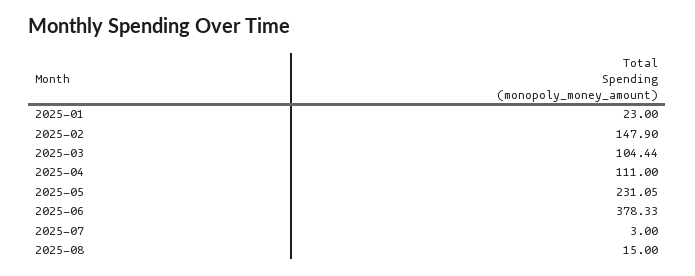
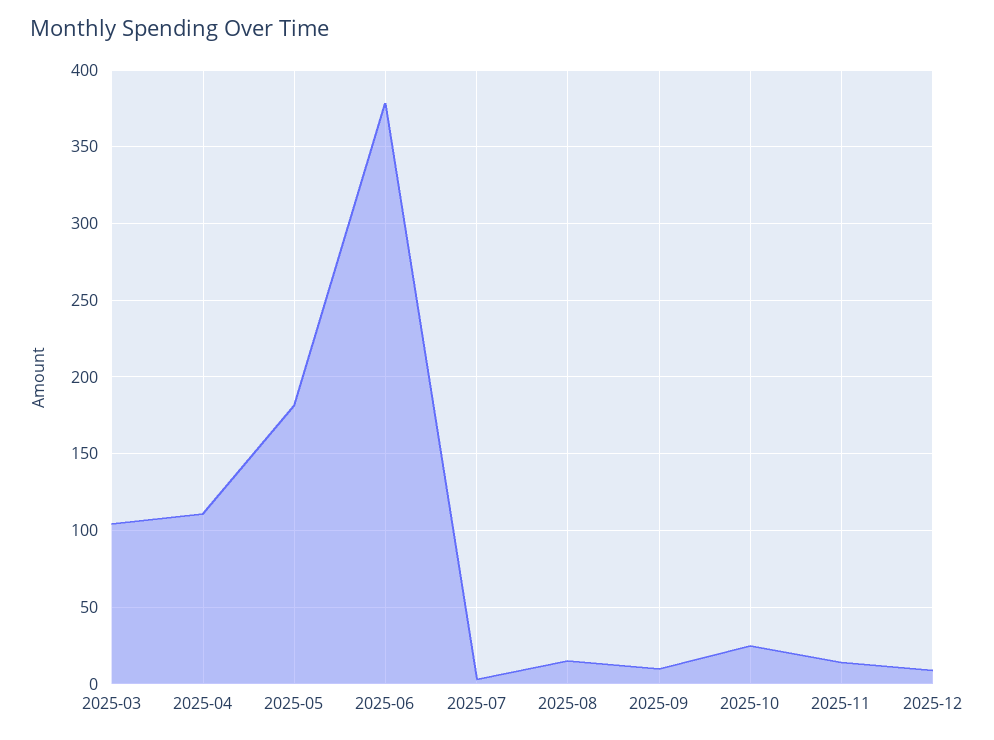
2025-01: 23 -> none
2025-02: 147.9 -> none
2025-05: 231.05 -> 180
2025-09: none -> 10
2025-10: none -> 25
2025-11: none -> 15
2025-12: none -> 10

